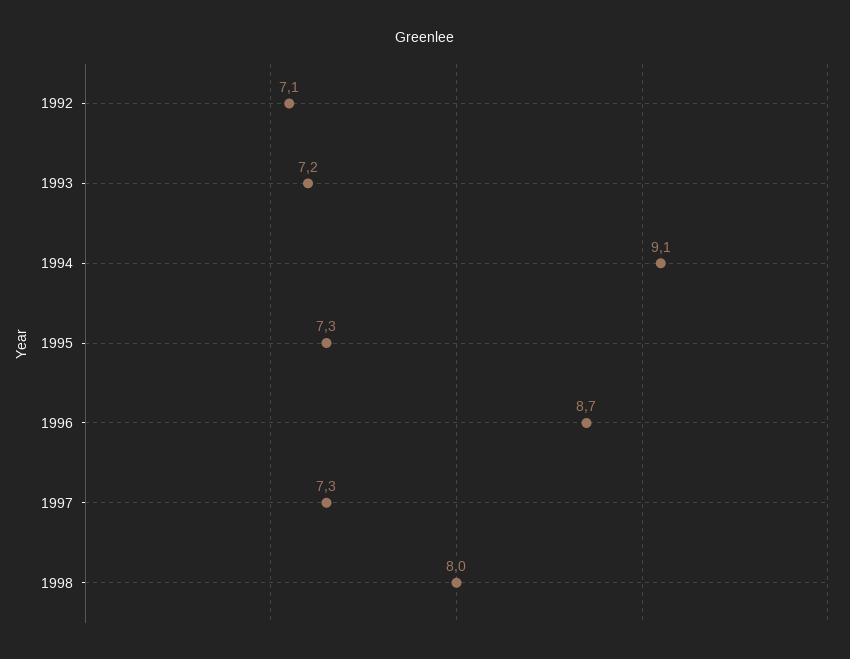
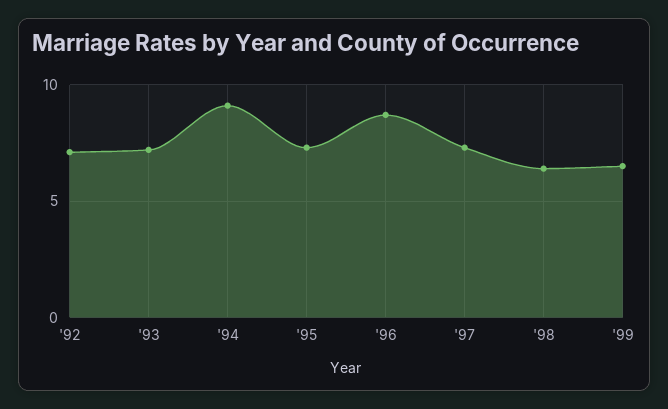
1998: 8 -> 6.5
'99: none -> 6.5

